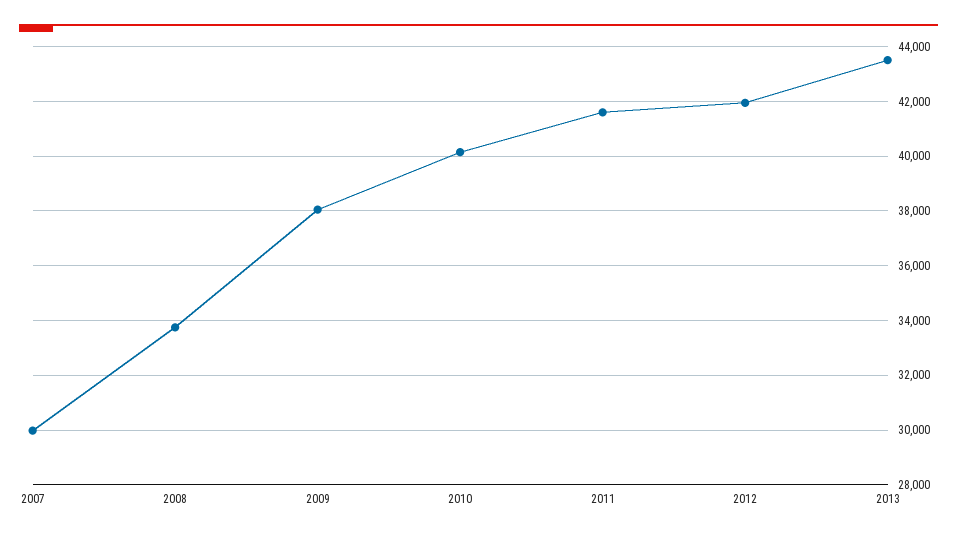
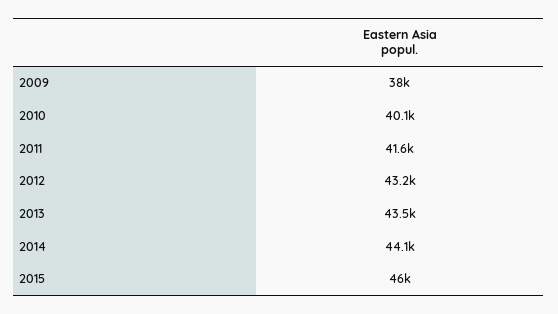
2007: 30000 -> none
2008: 33750 -> none
2012: 42000 -> 43200
2014: none -> 44100
2015: none -> 46000

